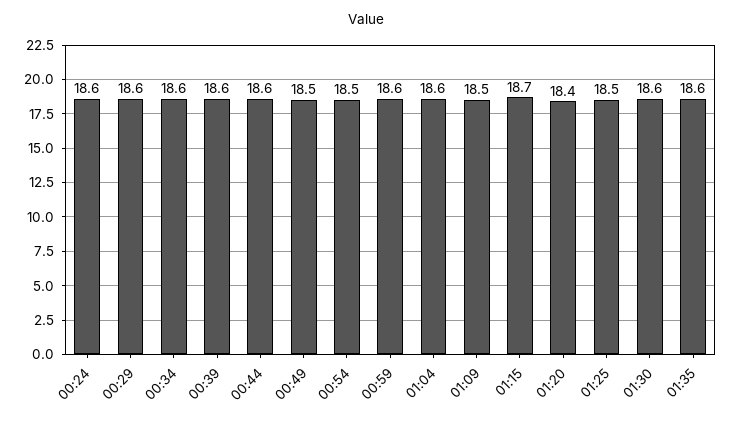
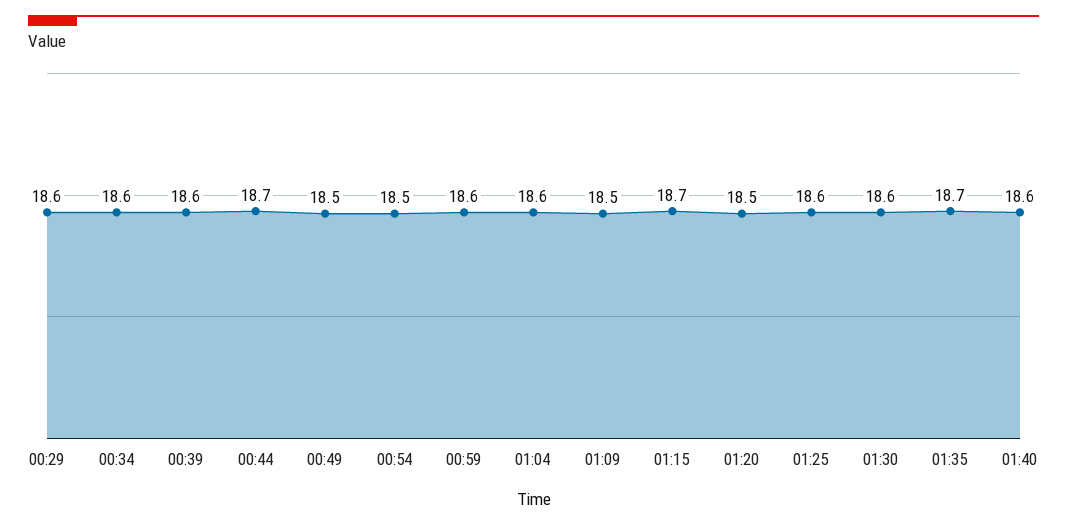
00:24: 18.6 -> none
00:44: 18.6 -> 18.7
01:20: 18.4 -> 18.5
01:25: 18.5 -> 18.6
01:35: 18.6 -> 18.7
01:40: none -> 18.6

